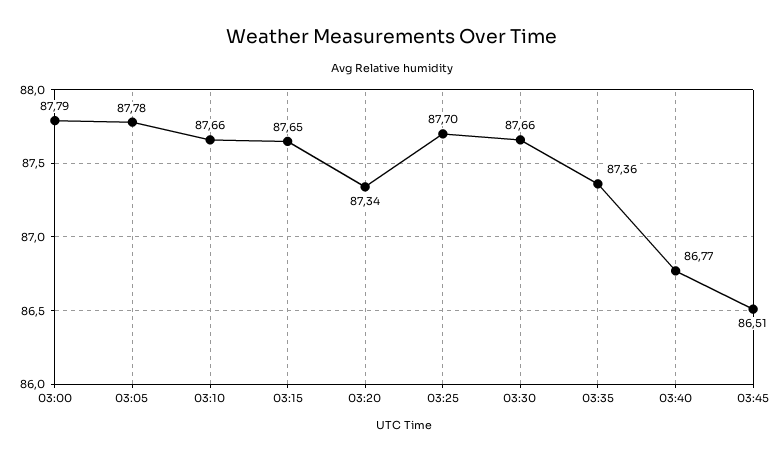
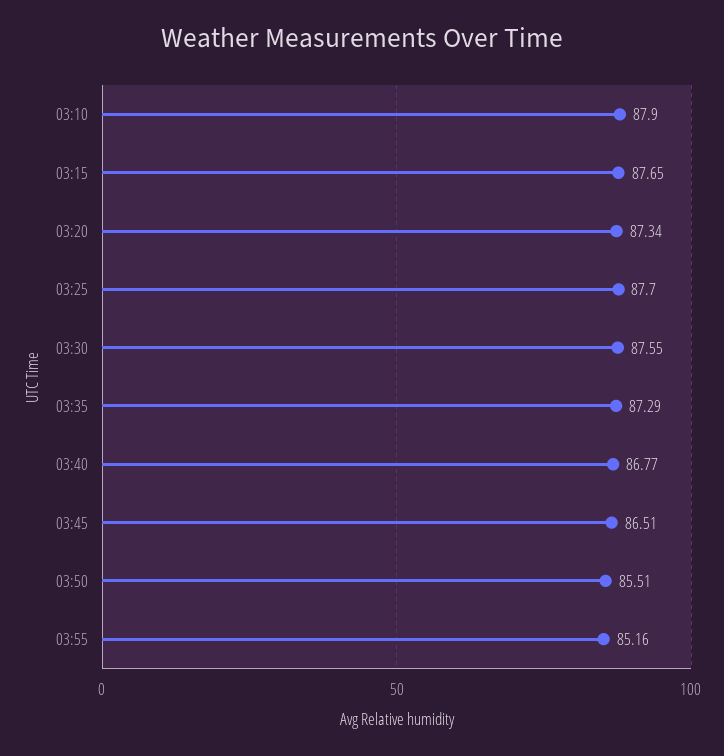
03:00: 87.79 -> none
03:05: 87.78 -> none
03:10: 87.66 -> 87.9
03:30: 87.66 -> 87.55
03:35: 87.36 -> 87.29
03:50: none -> 85.51
03:55: none -> 85.16

